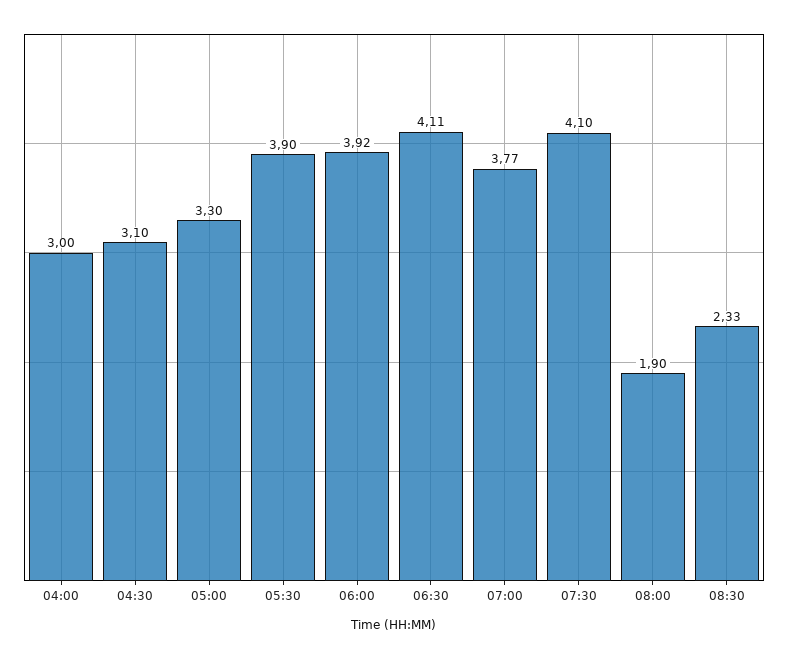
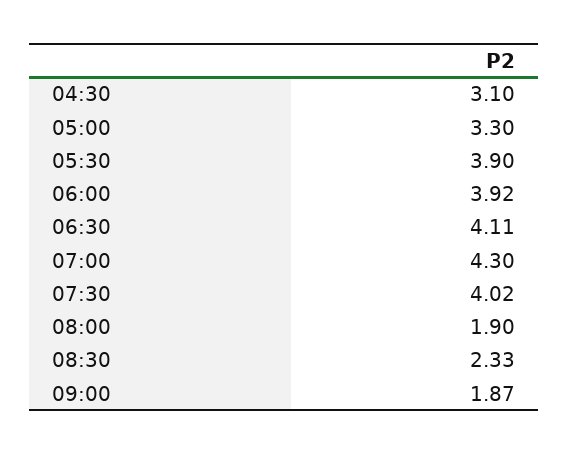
04:00: 3 -> none
07:00: 3.77 -> 4.3
07:30: 4.1 -> 4.02
09:00: none -> 1.87

